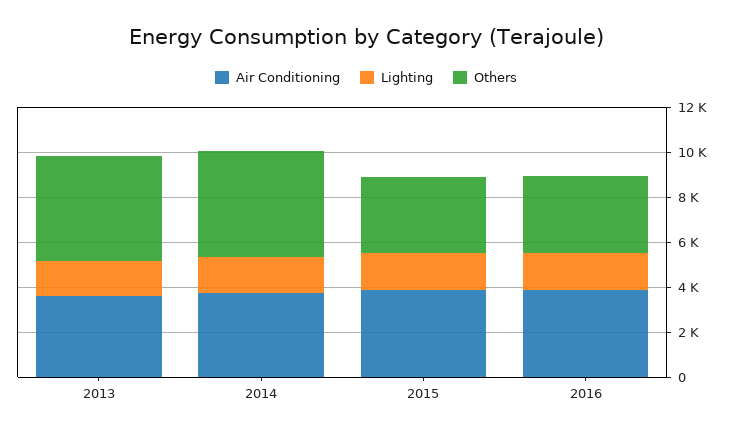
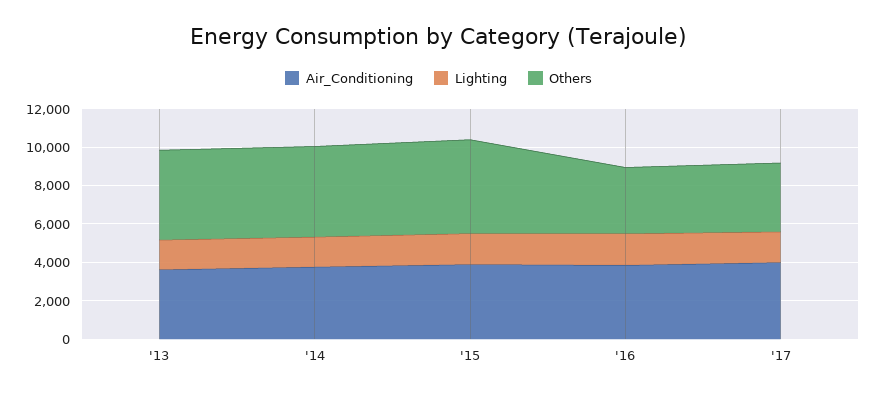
Others, 2015: 3500 -> 5000
Air Conditioning, '17: none -> 4000
Lighting, '17: none -> 1500
Others, '17: none -> 3500

